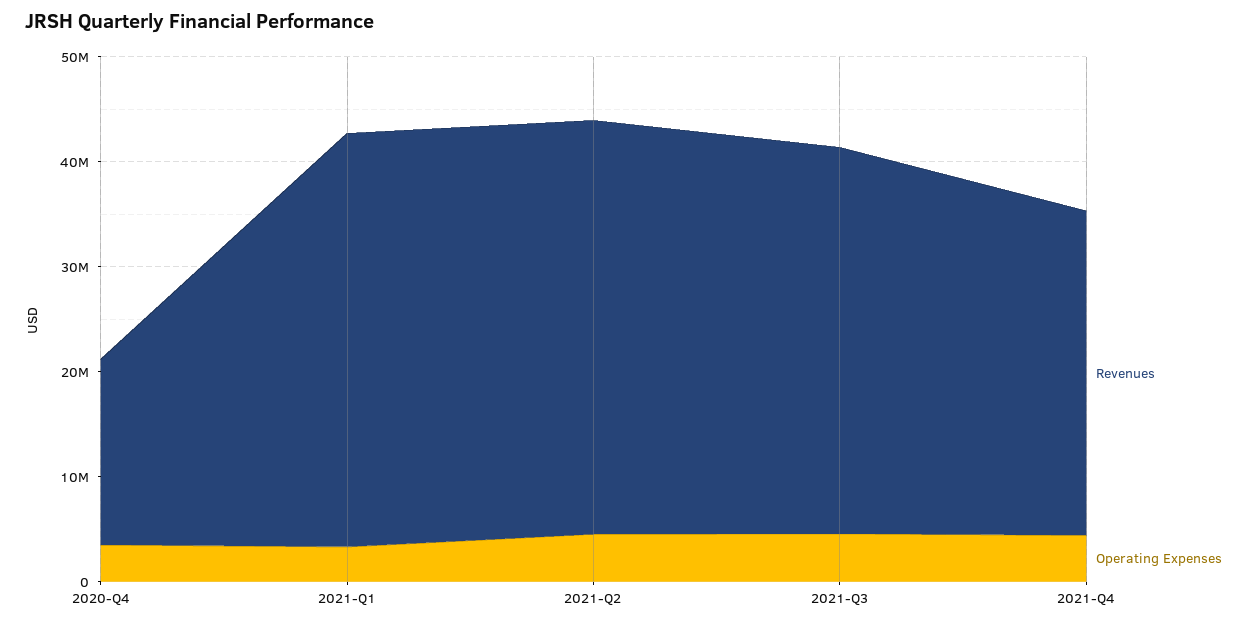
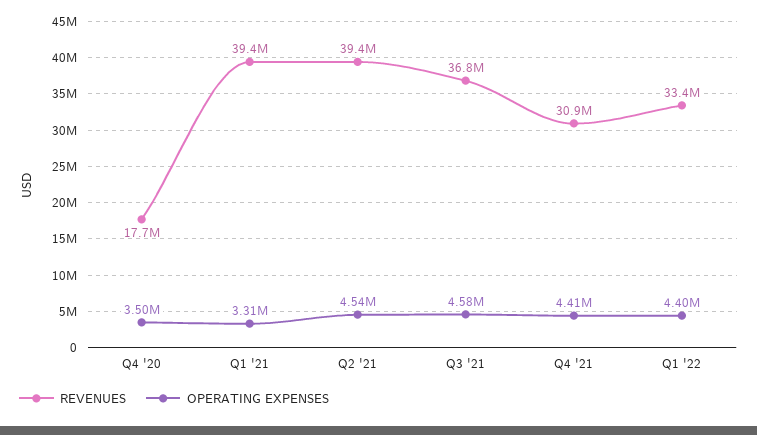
Revenues, Q1 '22: none -> 33400000
Operating Expenses, Q1 '22: none -> 4400000

